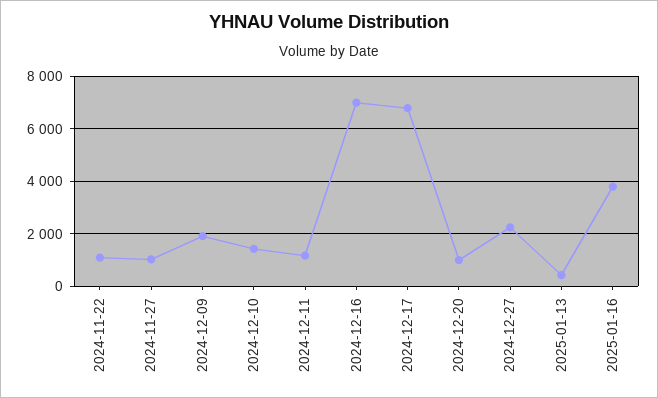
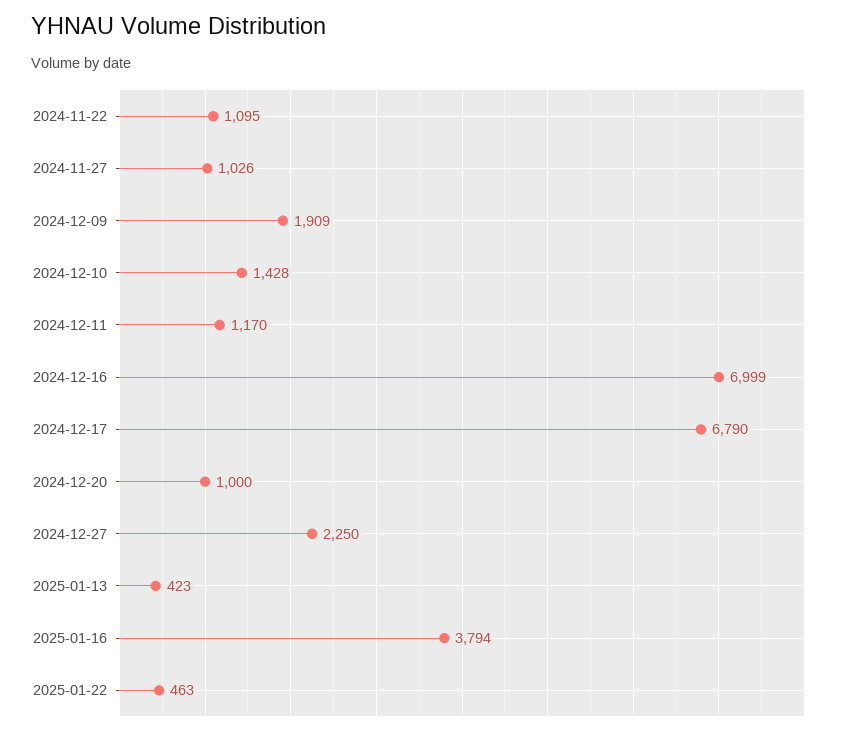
2025-01-22: none -> 463

